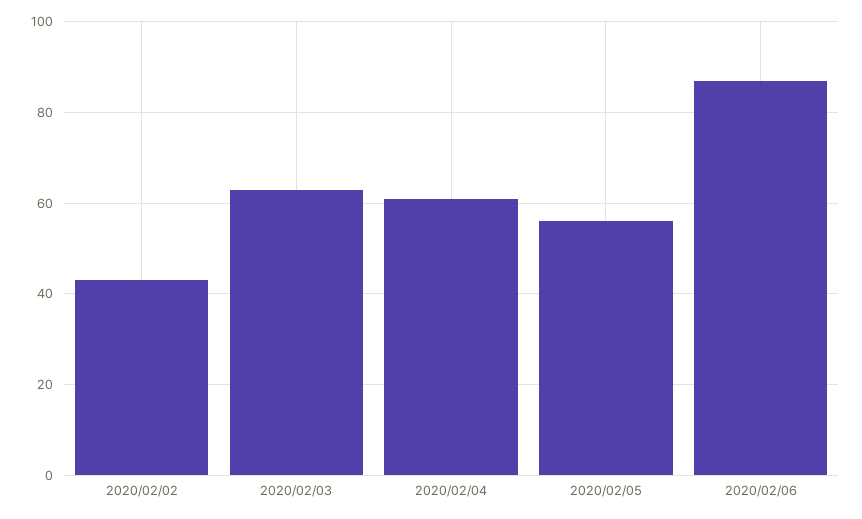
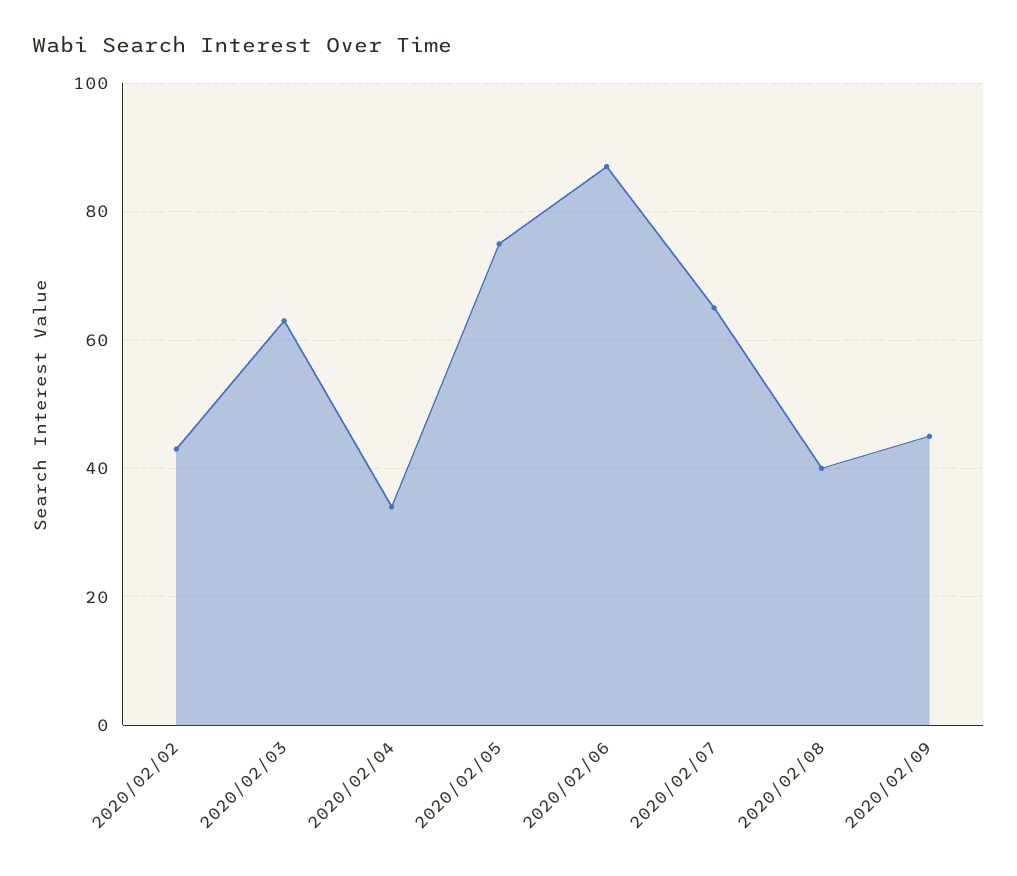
2020/02/04: 60 -> 35
2020/02/05: 55 -> 75
2020/02/07: none -> 65
2020/02/08: none -> 40
2020/02/09: none -> 45

